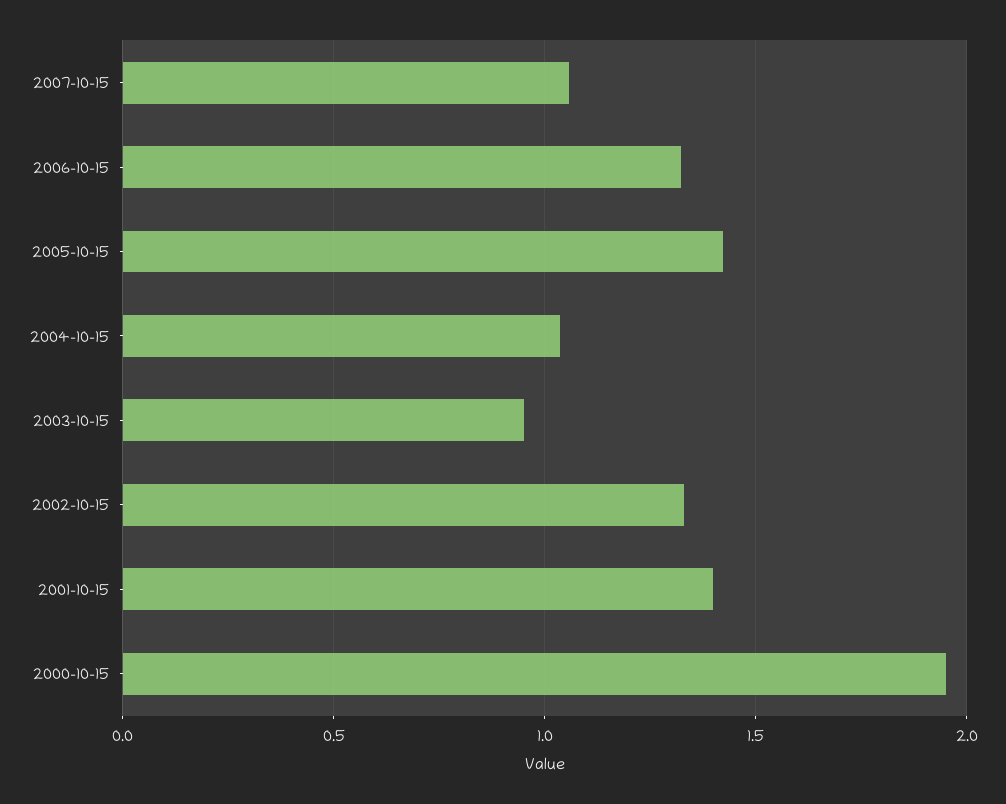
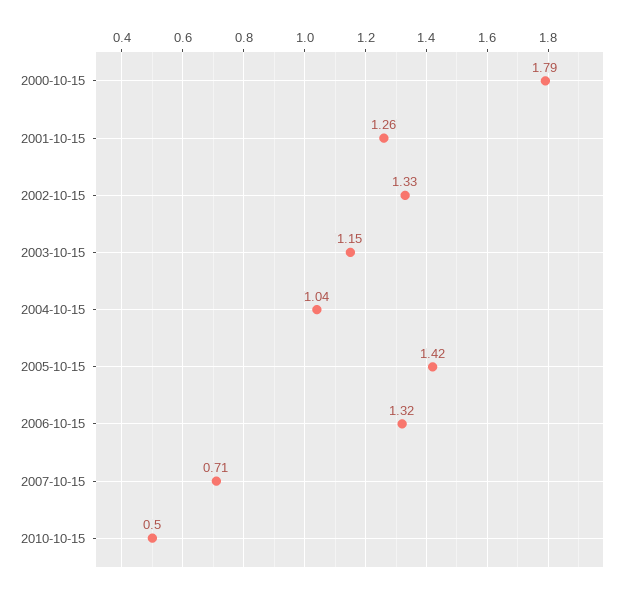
2007-10-15: 1.05 -> 0.71
2003-10-15: 0.95 -> 1.15
2001-10-15: 1.4 -> 1.26
2000-10-15: 1.95 -> 1.79
2010-10-15: none -> 0.5

